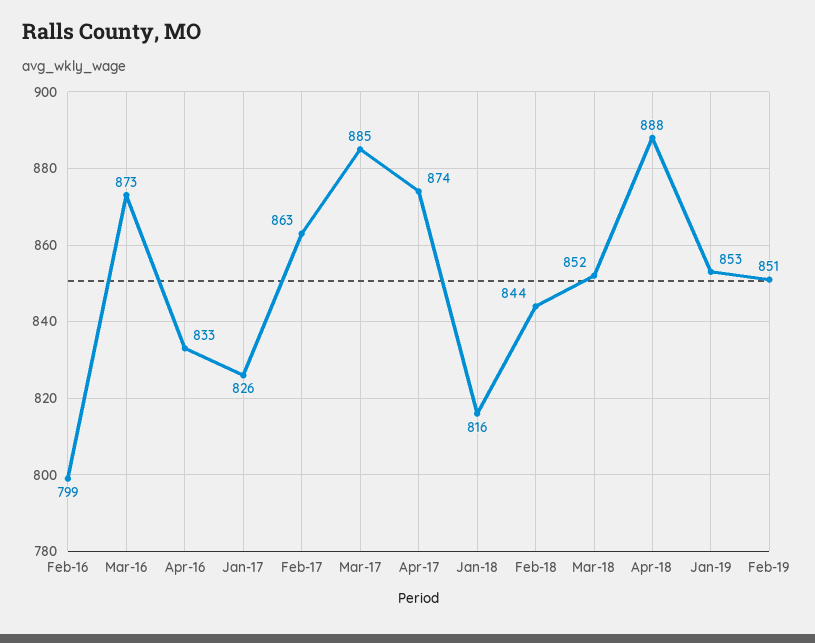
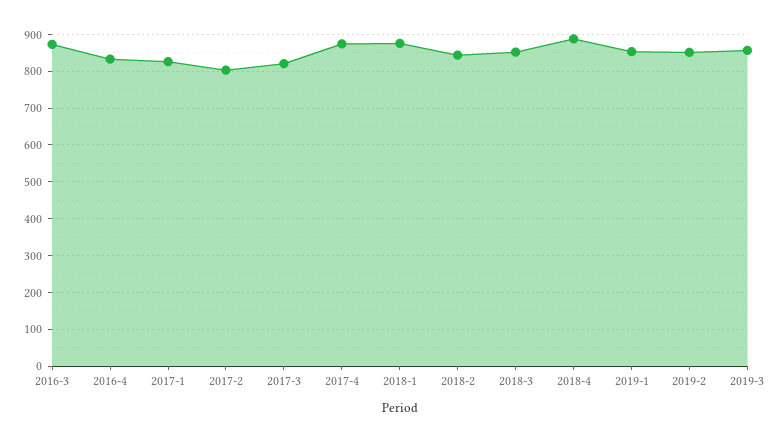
Feb-16: 799 -> none
Feb-17: 863 -> 800
Mar-17: 885 -> 820
Jan-18: 816 -> 880
2019-3: none -> 860

